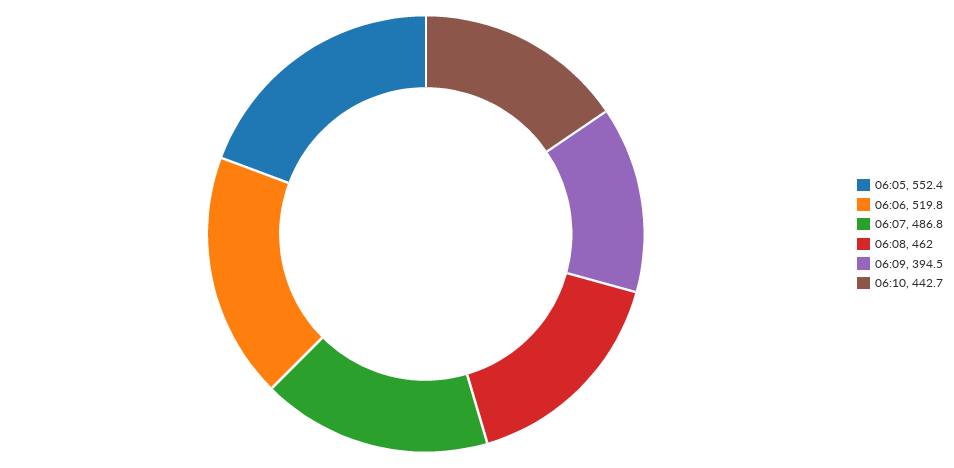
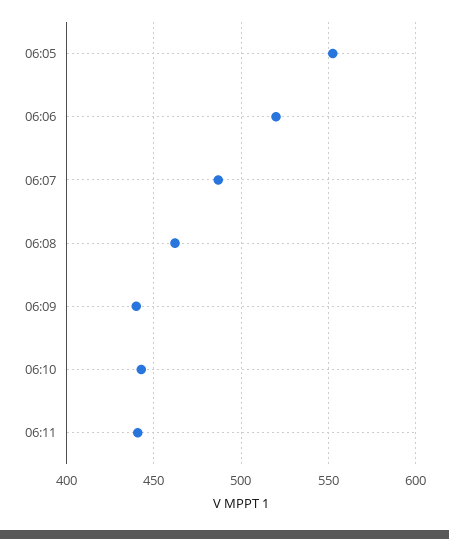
06:09: 394.5 -> 440
06:11: none -> 440

